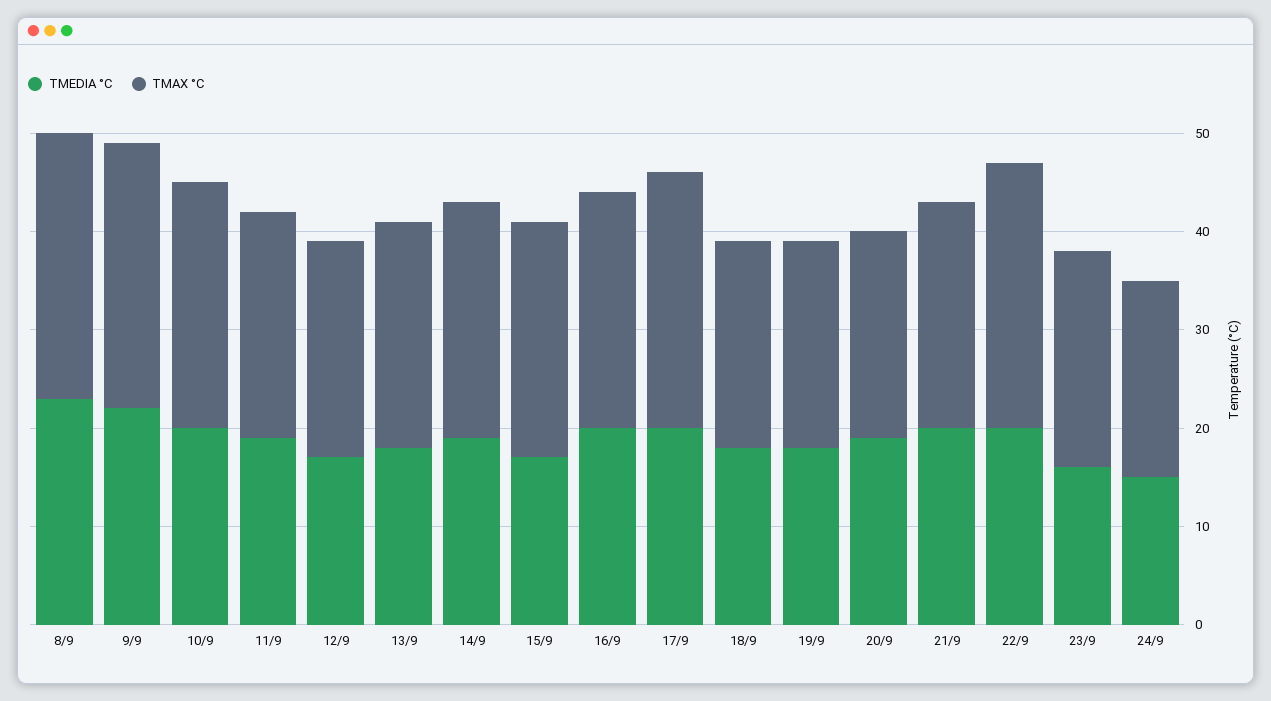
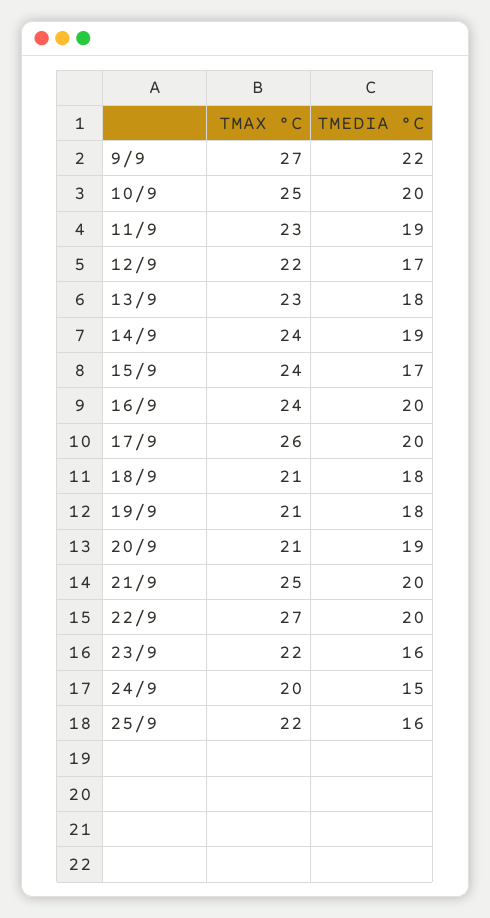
TMEDIA °C, 8/9: 23 -> none
TMAX °C, 8/9: 27 -> none
TMAX °C, 21/9: 23 -> 25
TMAX °C, 25/9: none -> 22
TMEDIA °C, 25/9: none -> 16

